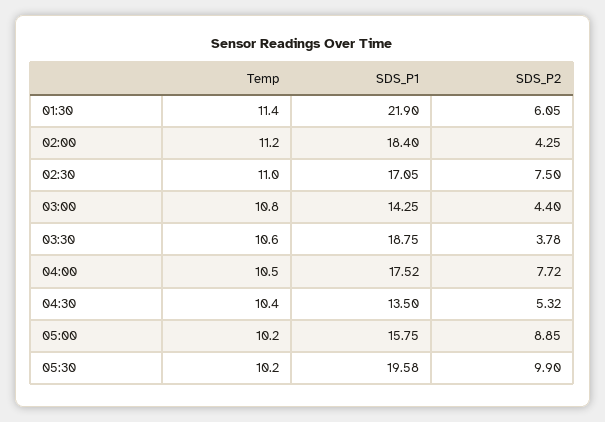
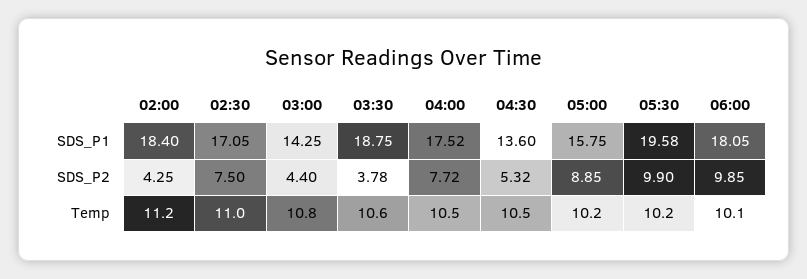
Temp, 01:30: 11.4 -> none
SDS_P1, 01:30: 21.9 -> none
SDS_P2, 01:30: 6.05 -> none
Temp, 04:30: 10.4 -> 10.5
SDS_P1, 04:30: 13.5 -> 13.6
SDS_P1, 06:00: none -> 18.05
SDS_P2, 06:00: none -> 9.85
Temp, 06:00: none -> 10.1

